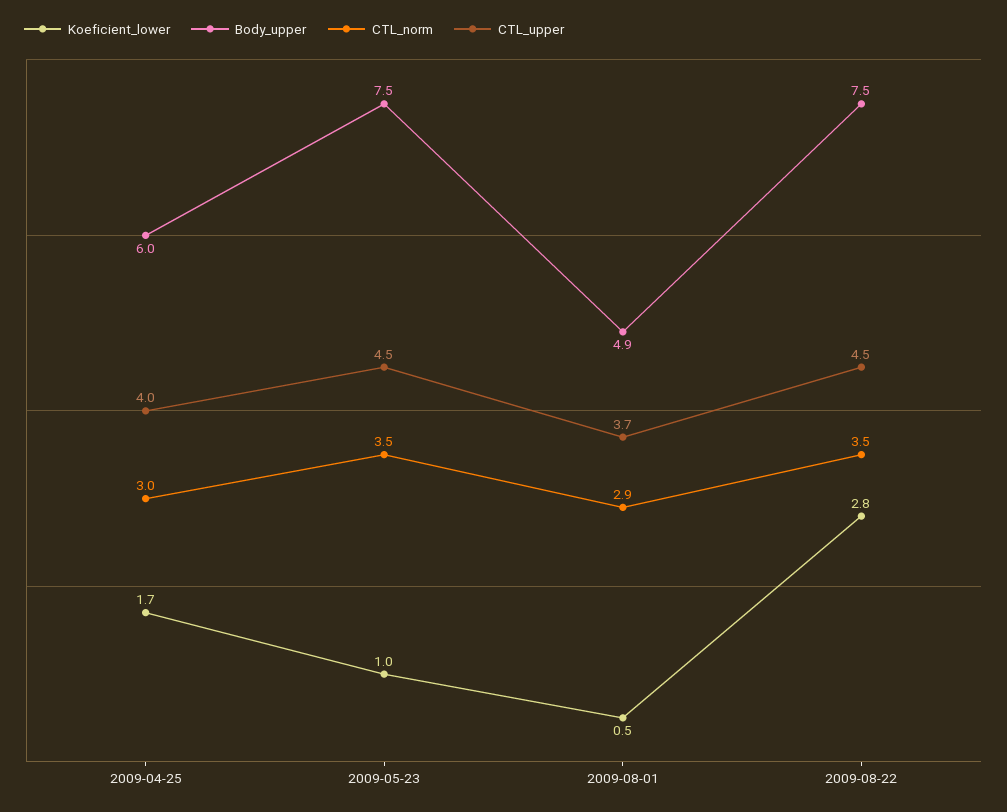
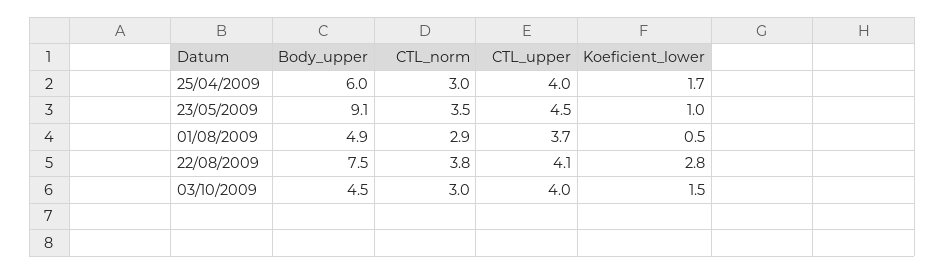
Body_upper, 2009-05-23: 7.5 -> 9.1
CTL_norm, 2009-08-22: 3.5 -> 3.8
CTL_upper, 2009-08-22: 4.5 -> 4.1
Body_upper, 03/10/2009: none -> 4.5
CTL_norm, 03/10/2009: none -> 3
CTL_upper, 03/10/2009: none -> 4
Koeficient_lower, 03/10/2009: none -> 1.5

